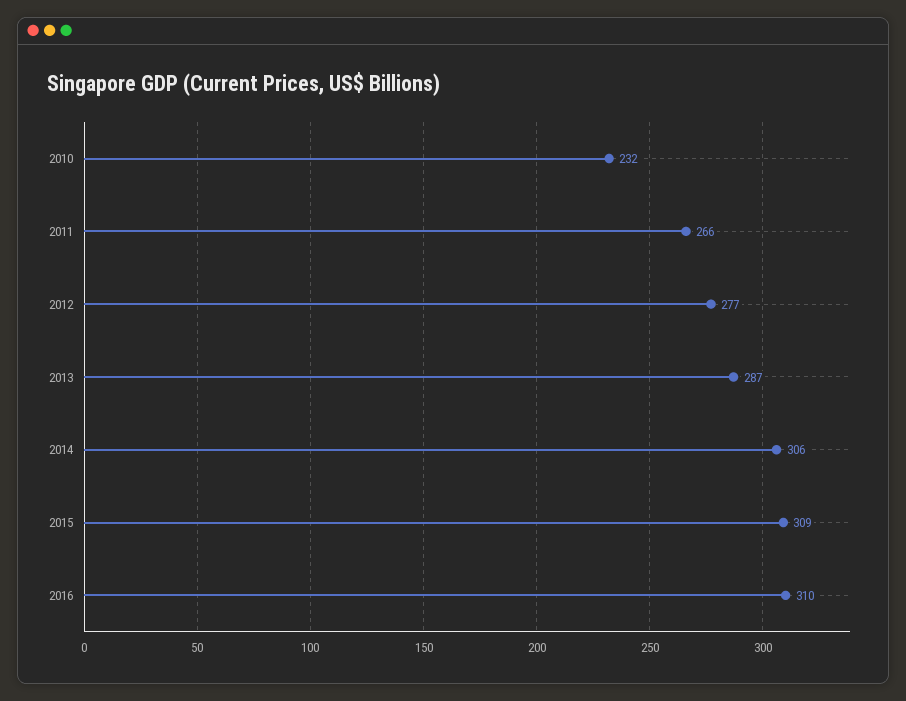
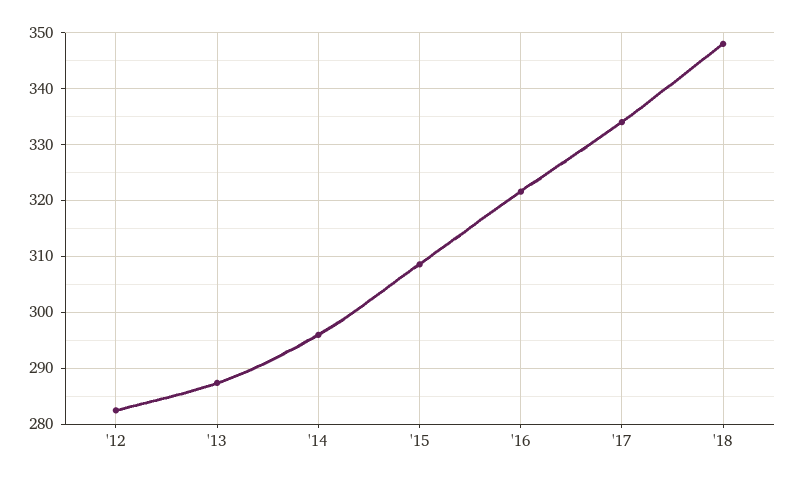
2010: 232 -> none
2011: 266 -> none
2012: 277 -> 282
2014: 306 -> 296
2016: 310 -> 322
'17: none -> 334
'18: none -> 348

